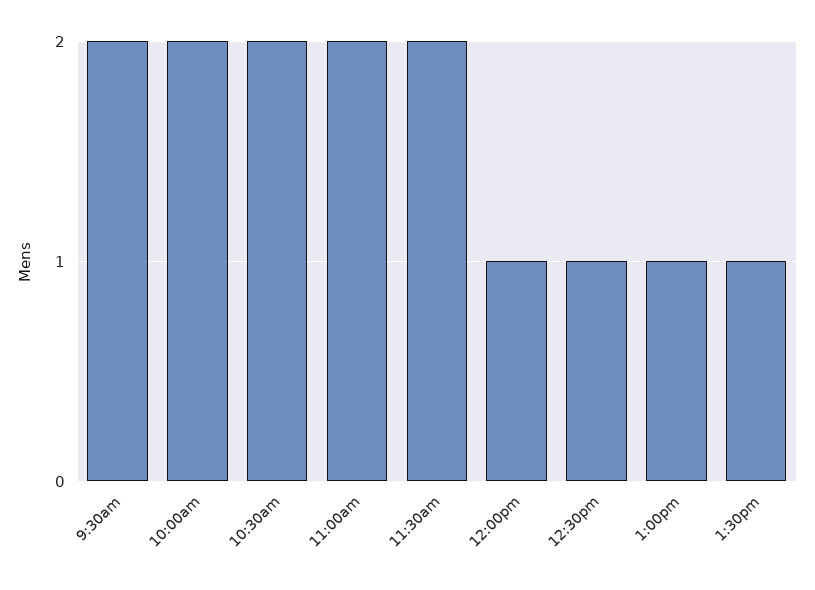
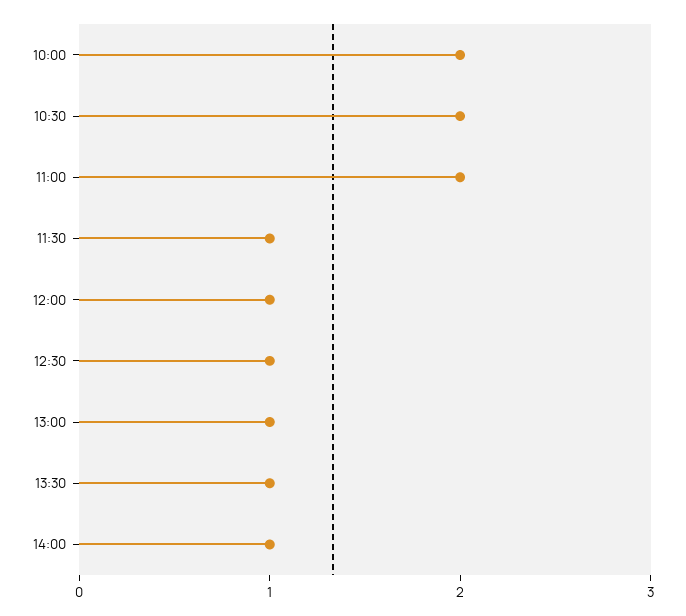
9:30am: 2 -> none
11:30am: 2 -> 1
14:00: none -> 1

